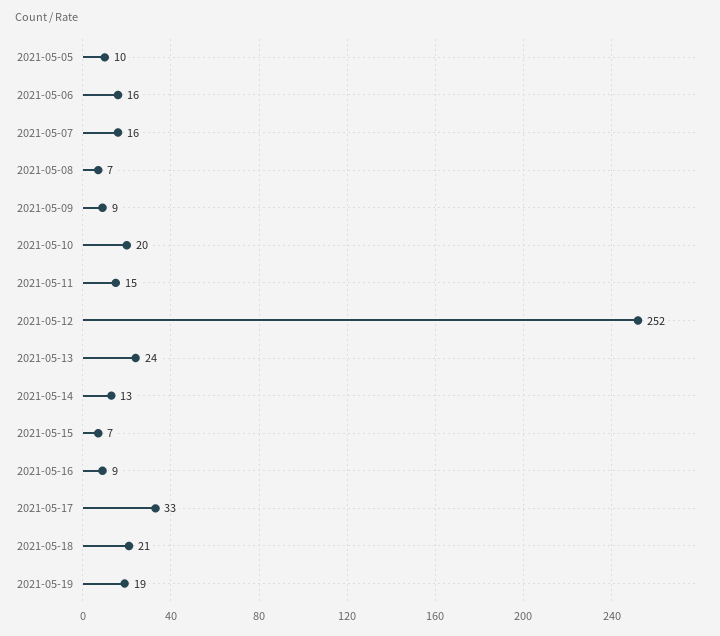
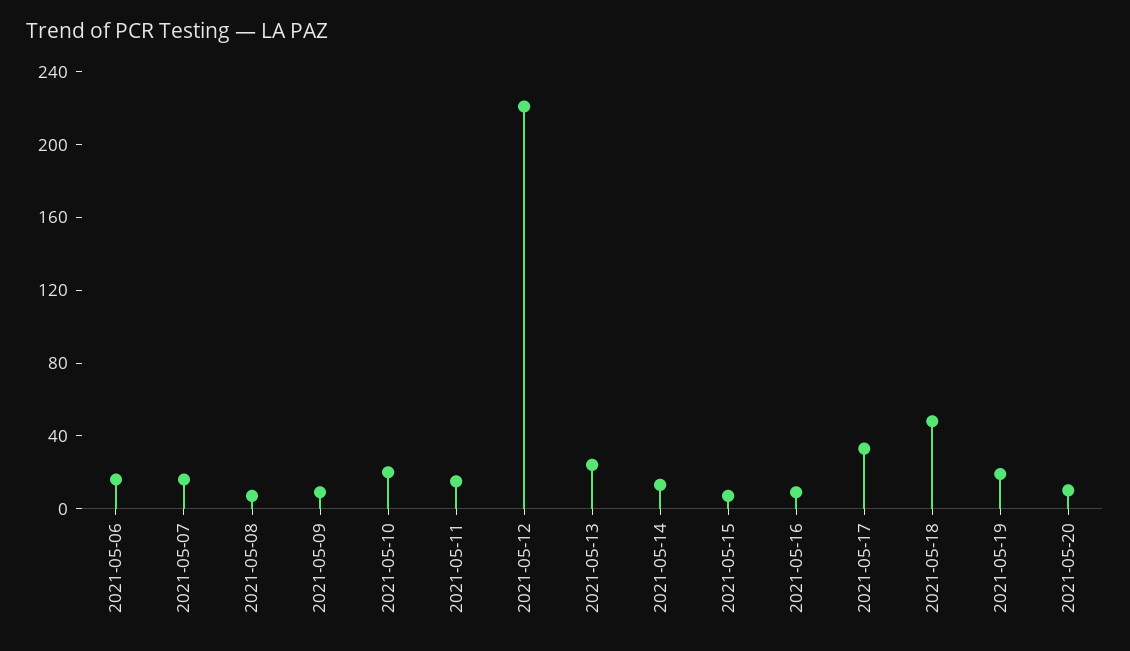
2021-05-05: 10 -> none
2021-05-12: 252 -> 220
2021-05-18: 21 -> 50
2021-05-20: none -> 10

